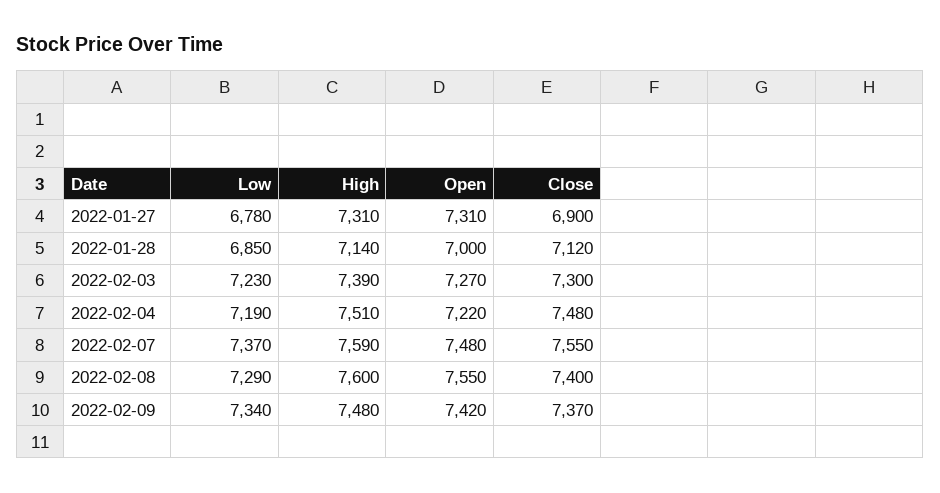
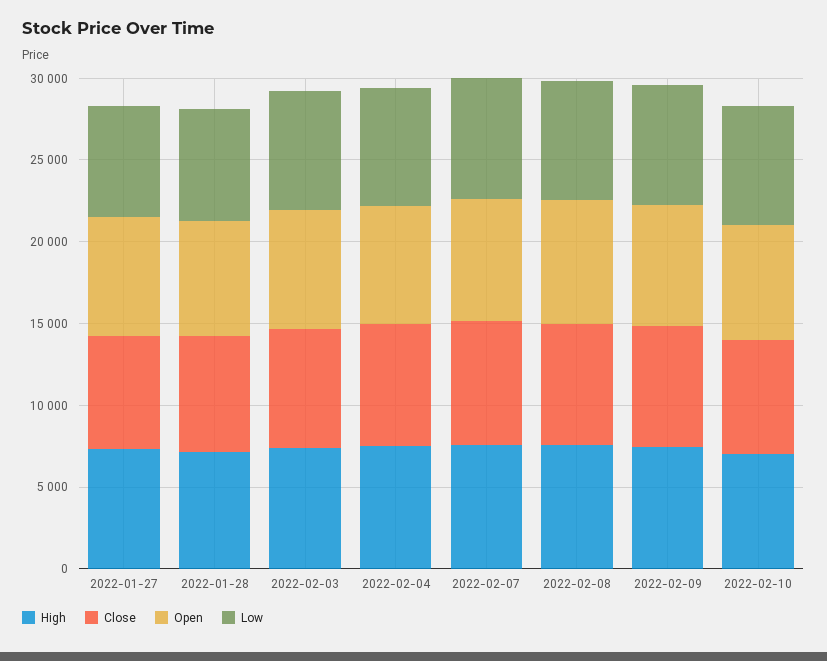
High, 2022-02-10: none -> 7000
Close, 2022-02-10: none -> 7000
Open, 2022-02-10: none -> 7000
Low, 2022-02-10: none -> 7000

